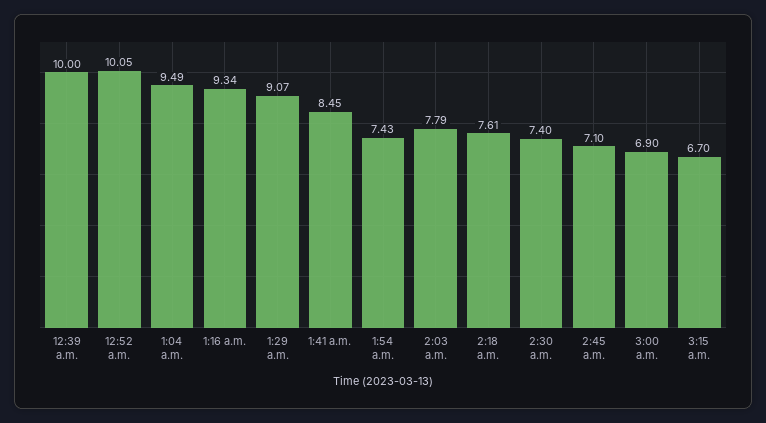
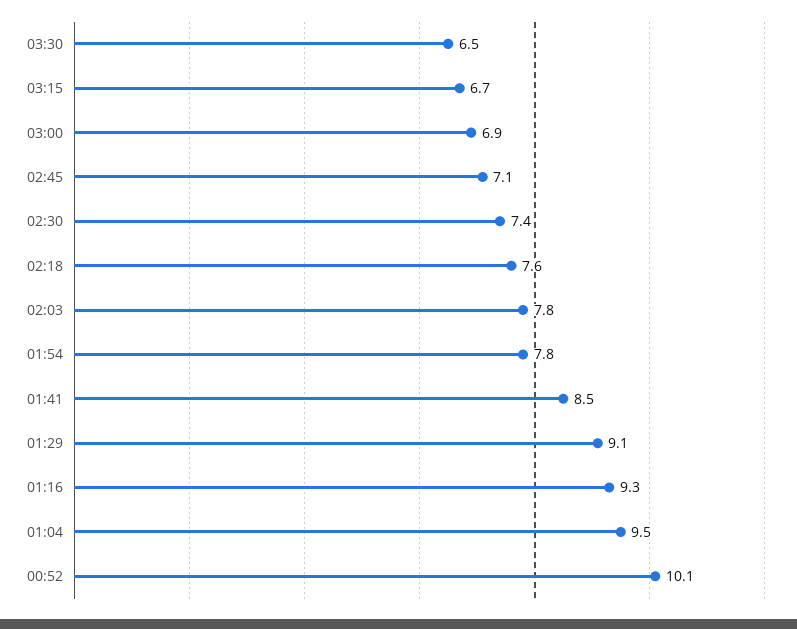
12:39 a.m.: 10 -> none
1:54 a.m.: 7.43 -> 7.8
03:30: none -> 6.5

